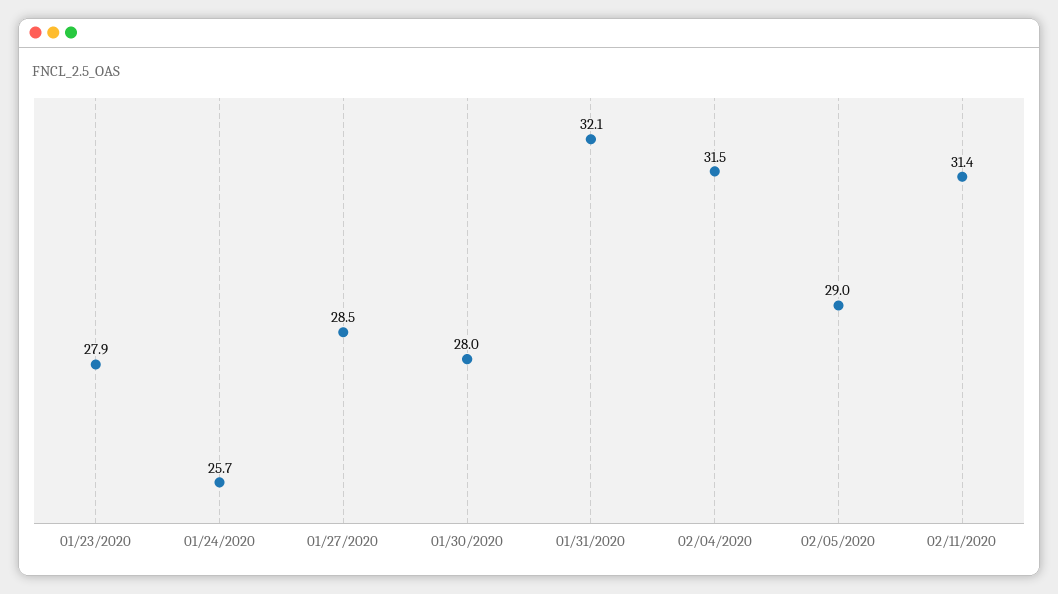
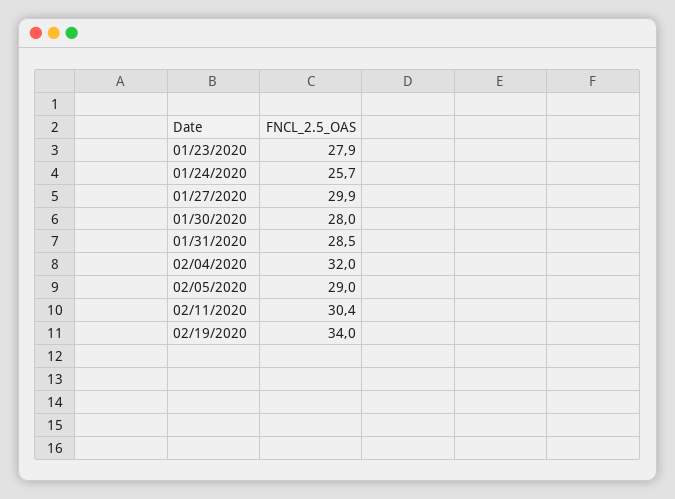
01/27/2020: 28.5 -> 29.9
01/31/2020: 32.1 -> 28.5
02/04/2020: 31.5 -> 32
02/11/2020: 31.4 -> 30.4
02/19/2020: none -> 34

